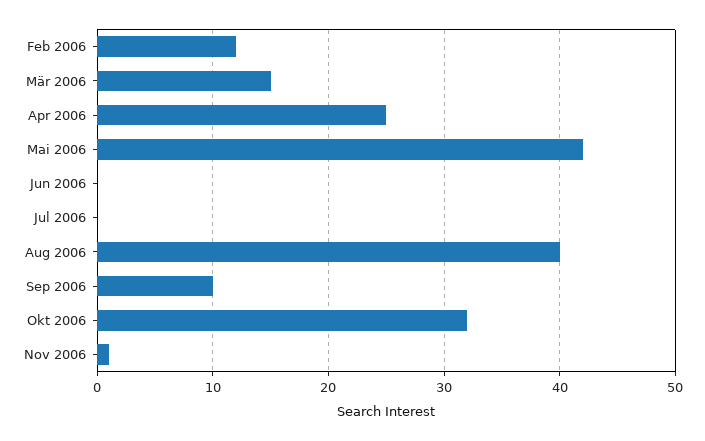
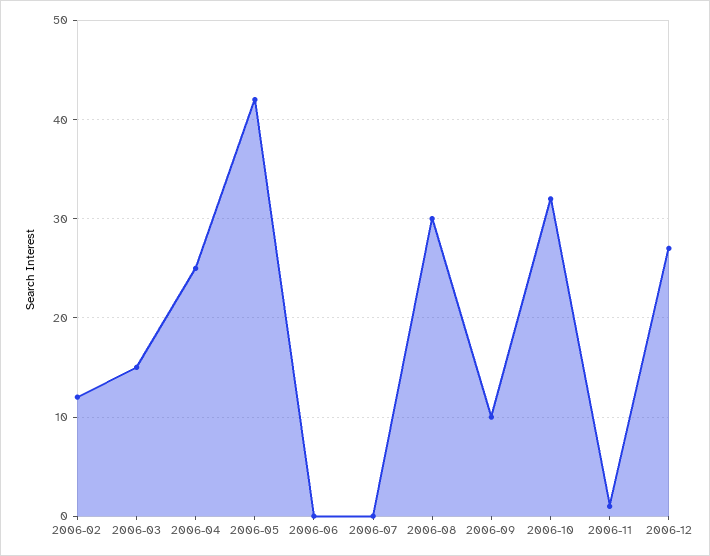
Aug 2006: 40 -> 30
2006-12: none -> 27

